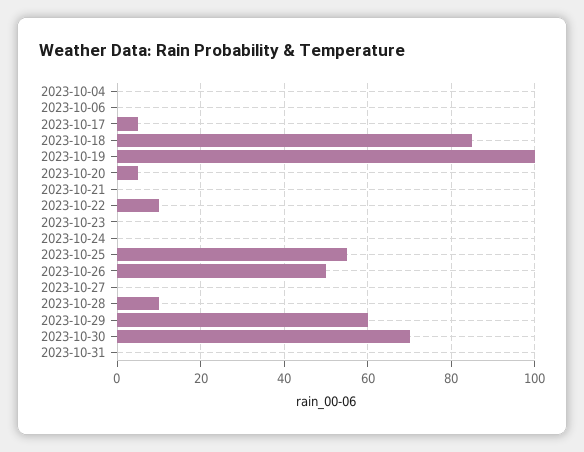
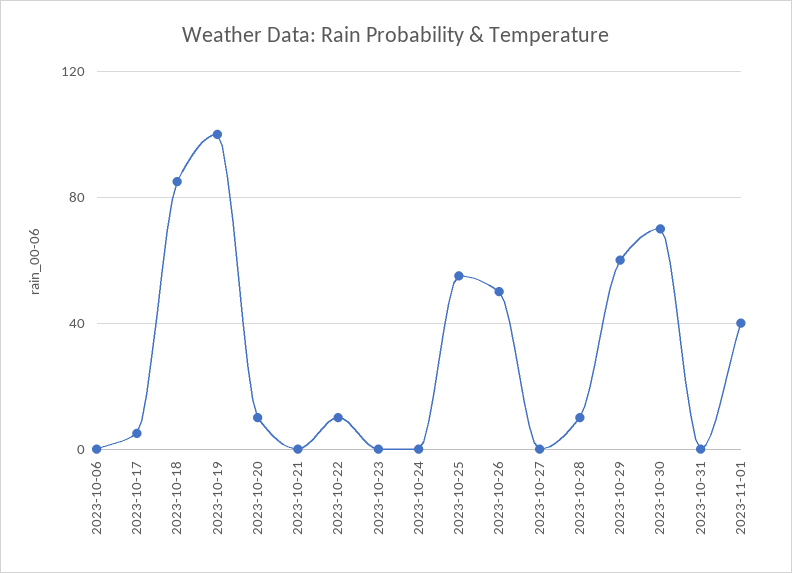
2023-10-04: 0 -> none
2023-10-20: 5 -> 10
2023-11-01: none -> 40

